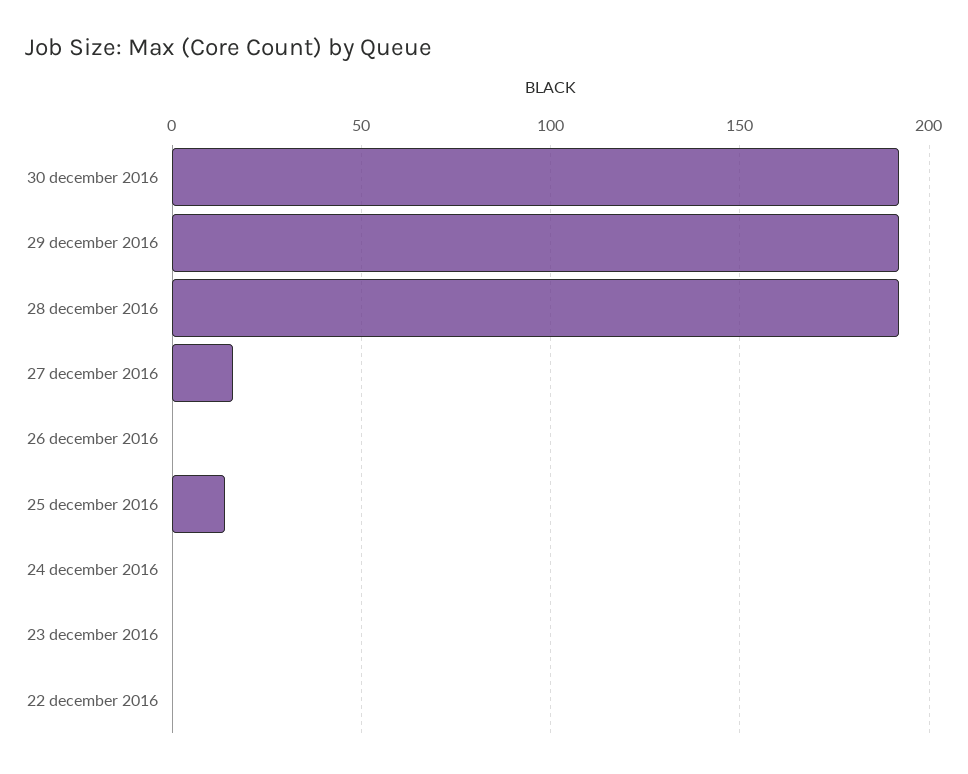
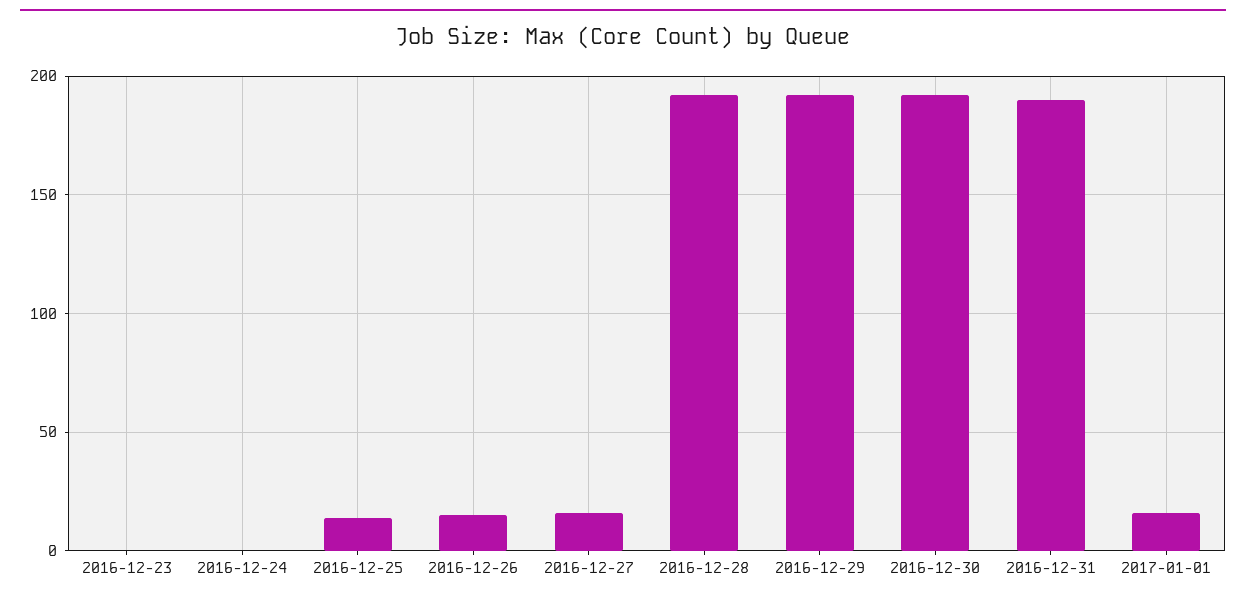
26 december 2016: 0 -> 15
22 december 2016: 0 -> none
2016-12-31: none -> 190
2017-01-01: none -> 15

